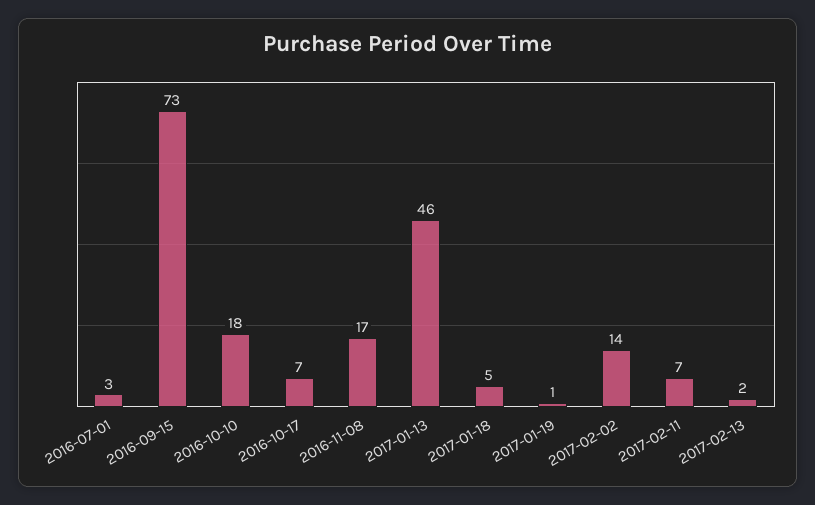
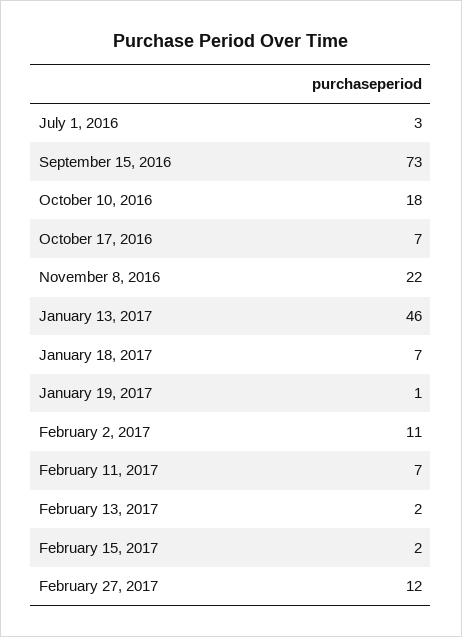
2016-11-08: 17 -> 22
2017-01-18: 5 -> 7
2017-02-02: 14 -> 11
February 15, 2017: none -> 2
February 27, 2017: none -> 12

